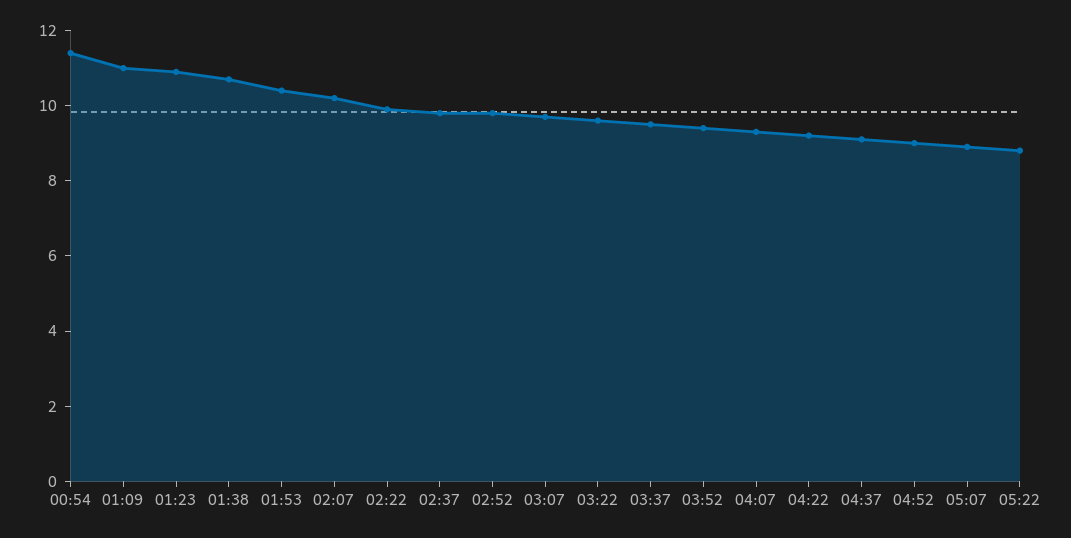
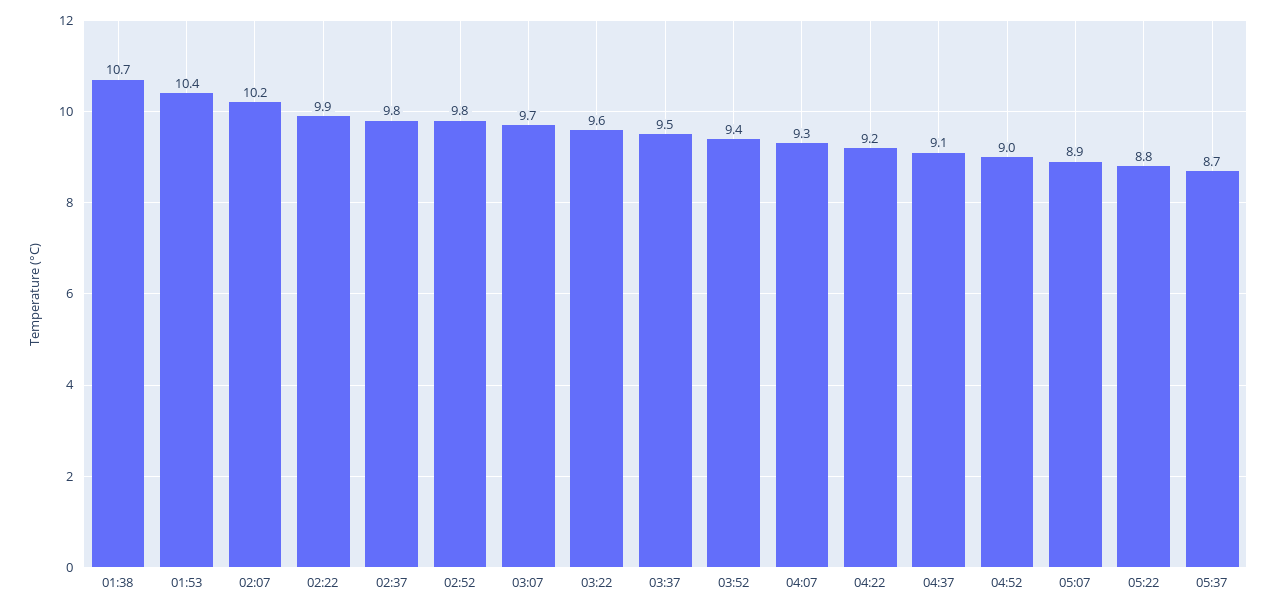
00:54: 11.5 -> none
01:09: 11 -> none
01:23: 11 -> none
05:37: none -> 8.7

